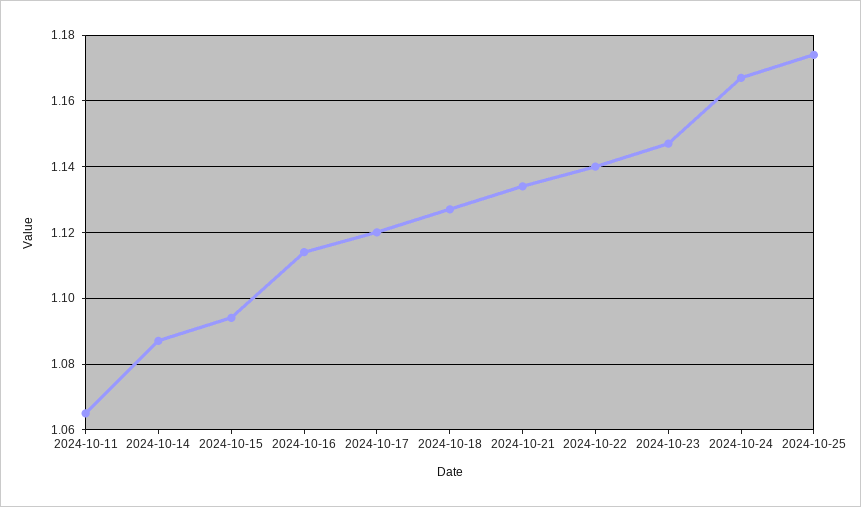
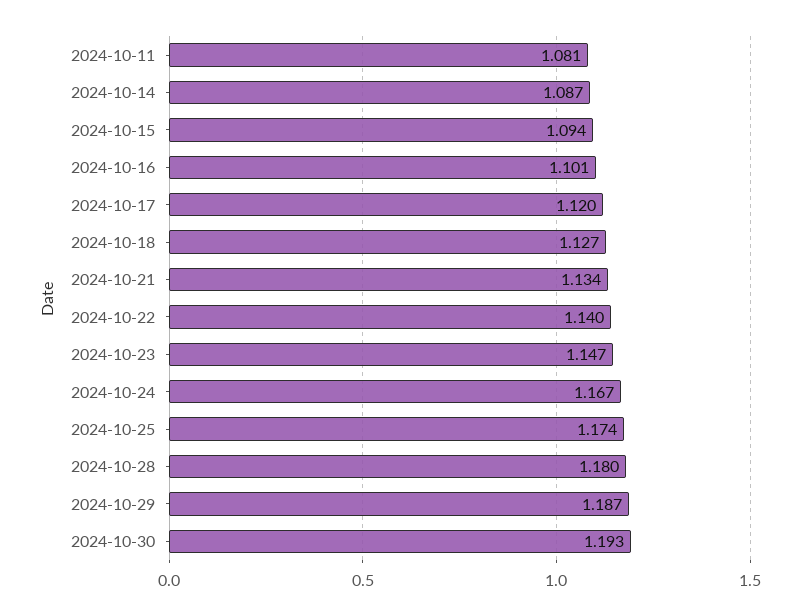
2024-10-11: 1.065 -> 1.081
2024-10-16: 1.115 -> 1.101
2024-10-28: none -> 1.18
2024-10-29: none -> 1.187
2024-10-30: none -> 1.193

